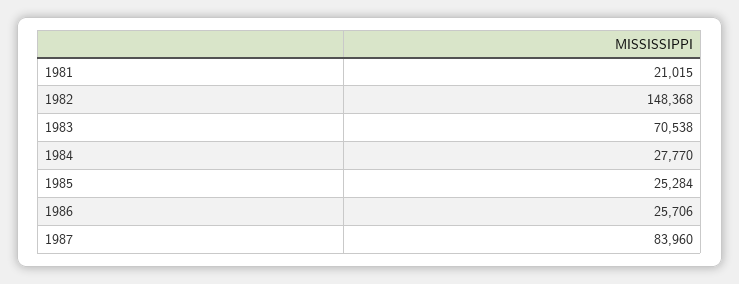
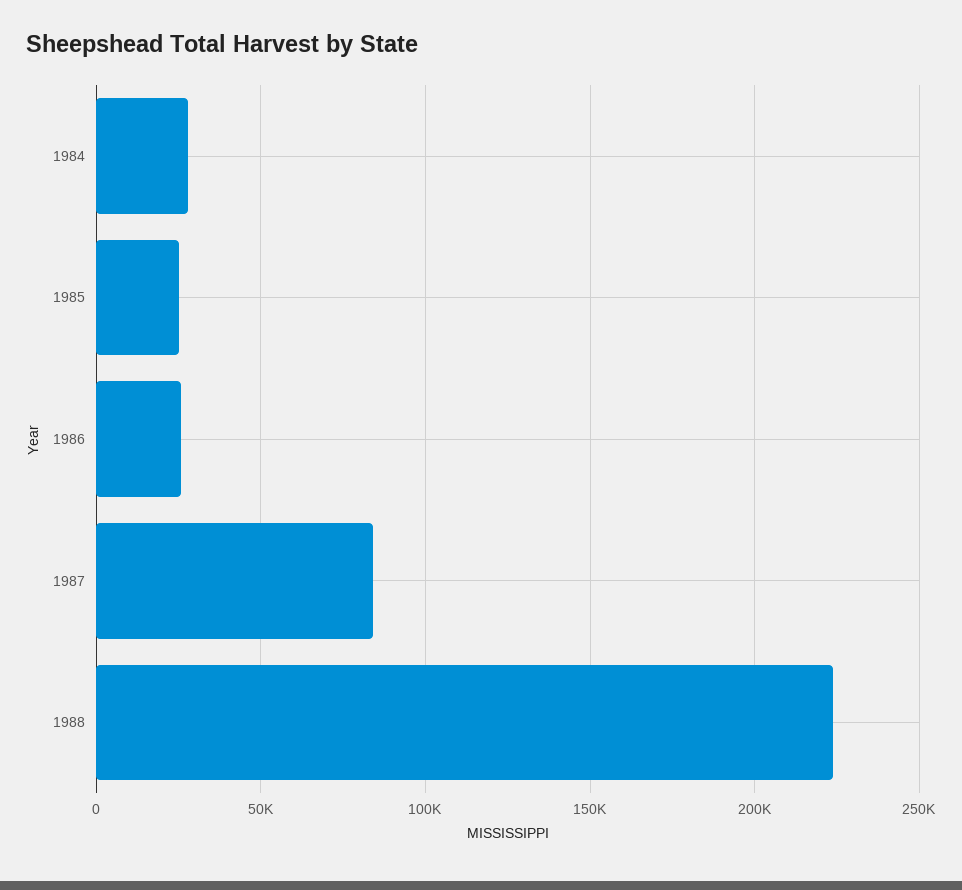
1981: 21015 -> none
1982: 148368 -> none
1983: 70538 -> none
1988: none -> 225000

